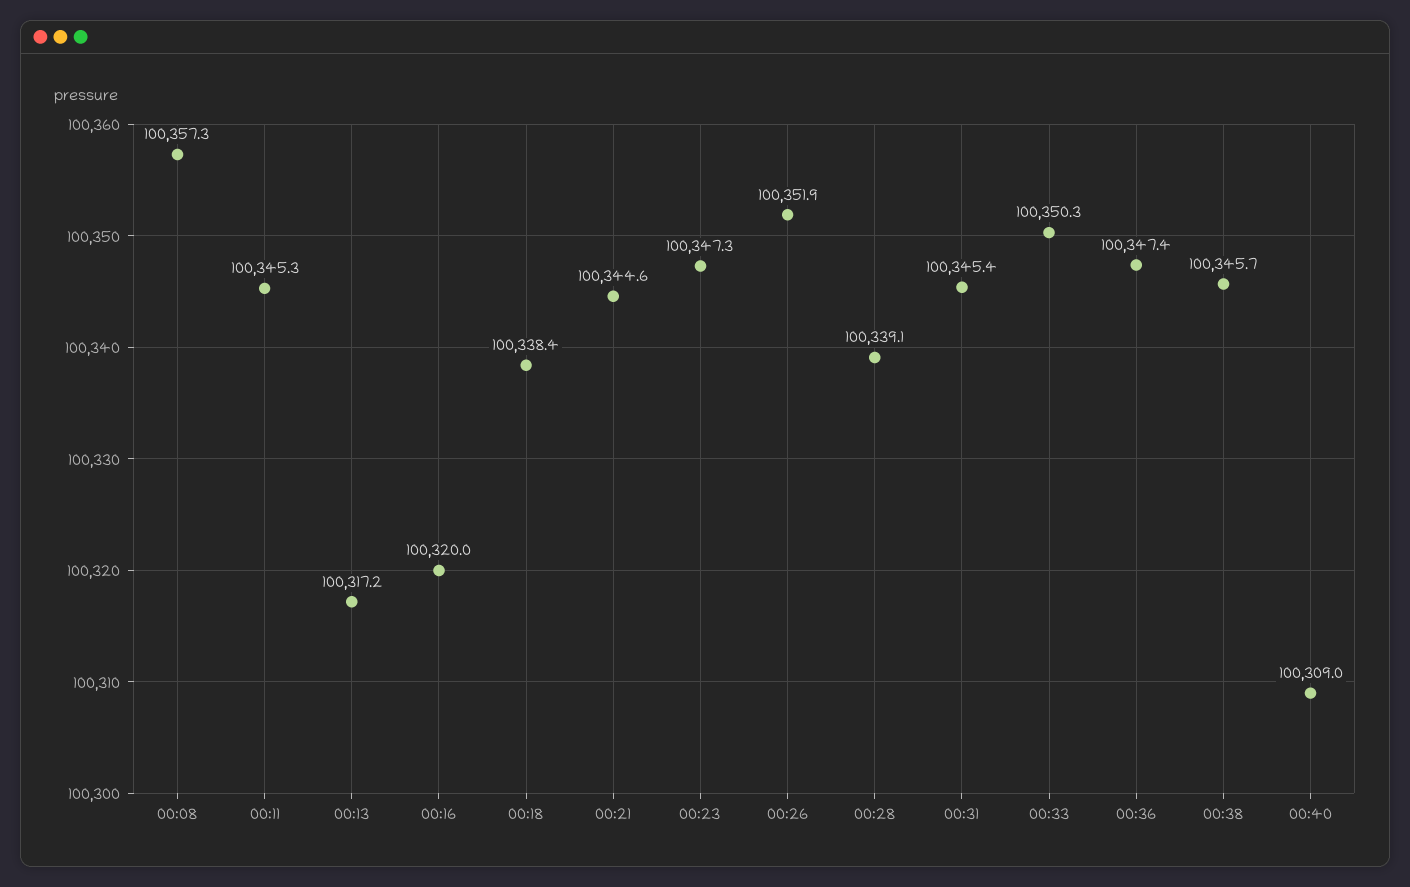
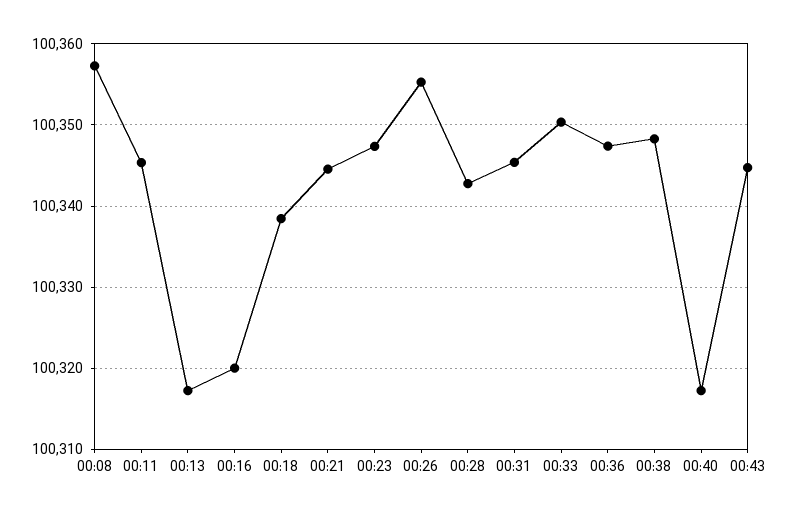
00:26: 100351.9 -> 100355
00:28: 100339.1 -> 100343
00:38: 100345.7 -> 100348
00:40: 100309 -> 100317
00:43: none -> 100345

